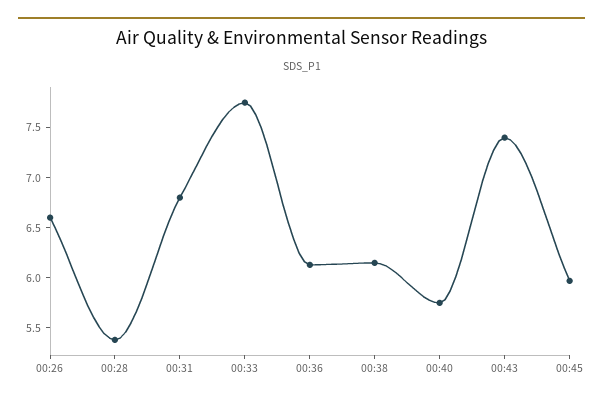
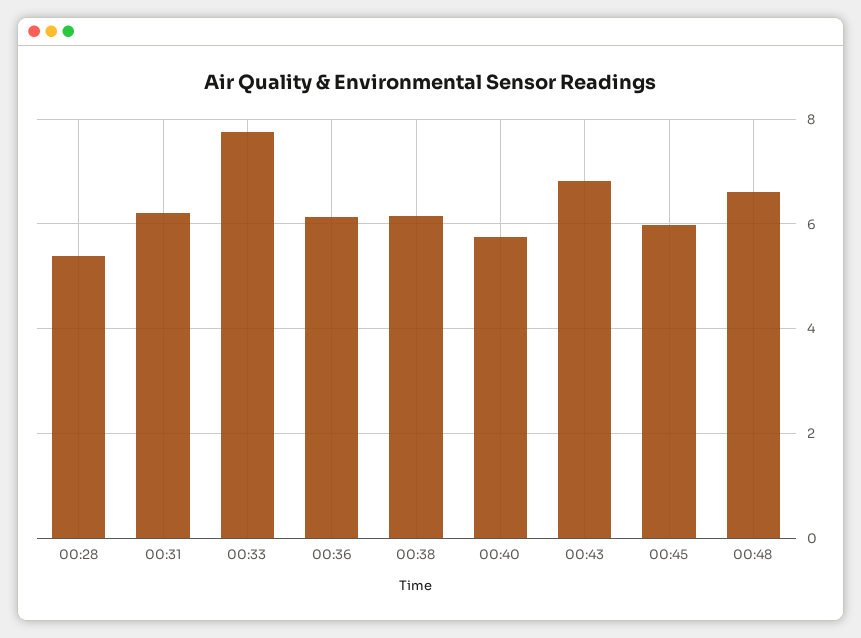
00:26: 6.6 -> none
00:31: 6.8 -> 6.2
00:43: 7.4 -> 6.8
00:48: none -> 6.6

